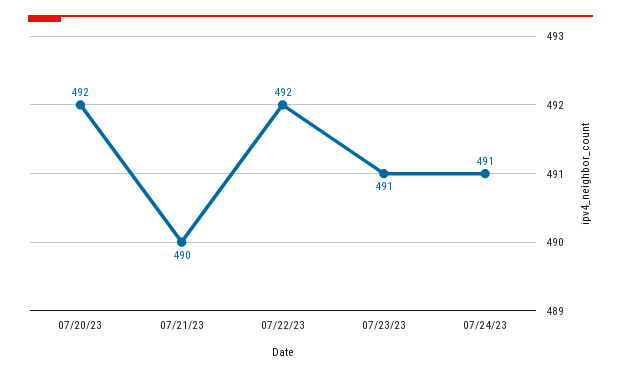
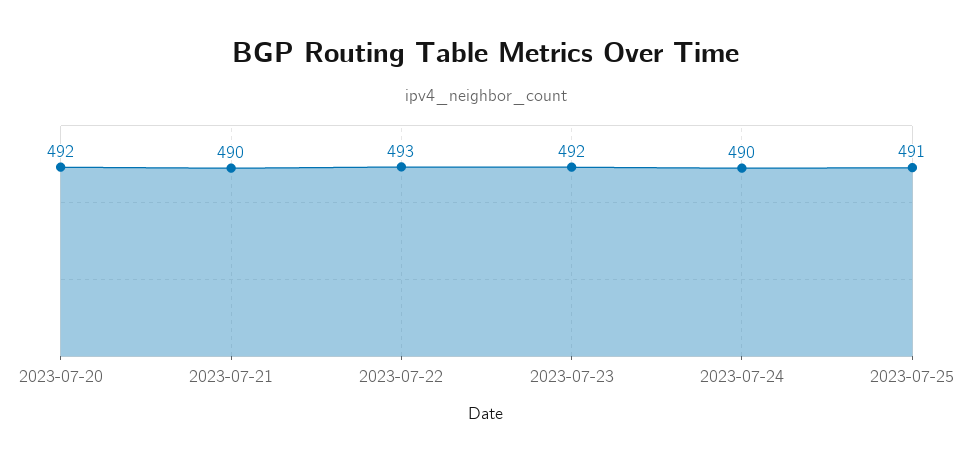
07/22/23: 492 -> 493
07/23/23: 491 -> 492
07/24/23: 491 -> 490
2023-07-25: none -> 491

